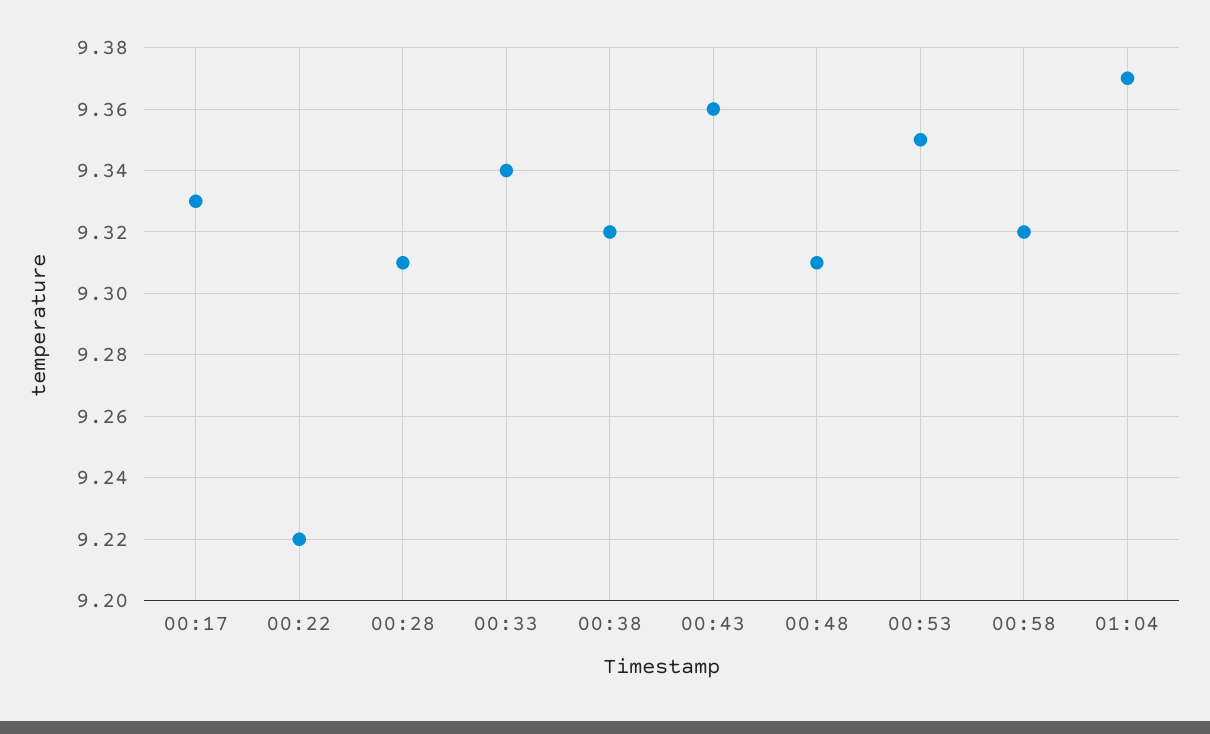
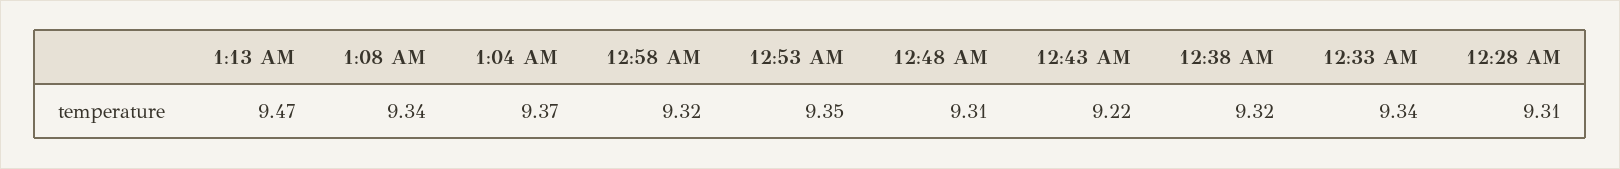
00:17: 9.33 -> none
00:22: 9.22 -> none
00:43: 9.36 -> 9.22
1:13 AM: none -> 9.47
1:08 AM: none -> 9.34

